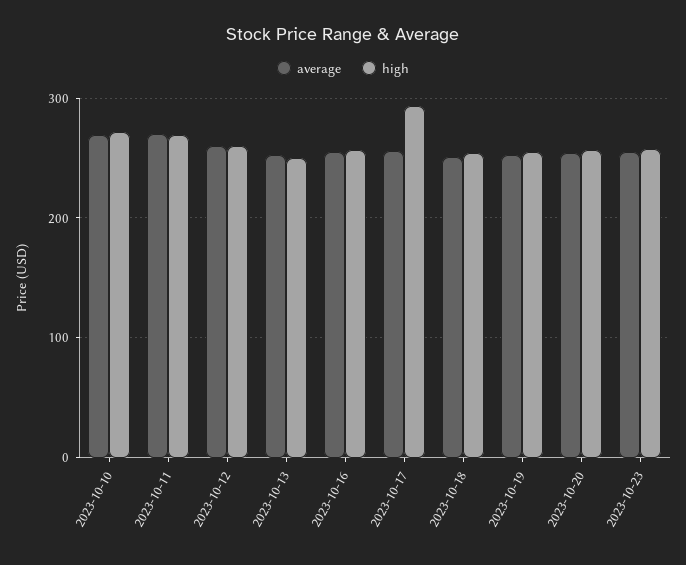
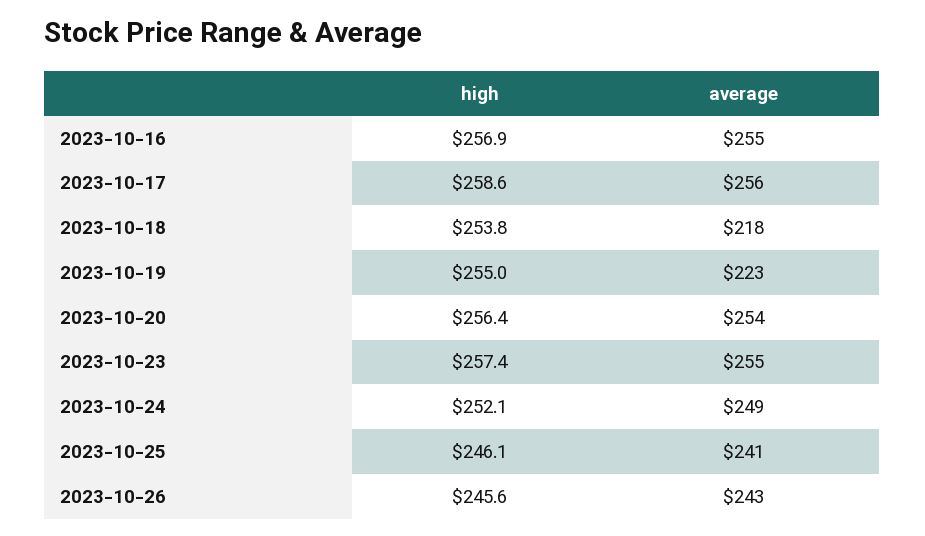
average, 2023-10-10: 270 -> none
high, 2023-10-10: 270 -> none
average, 2023-10-11: 270 -> none
high, 2023-10-11: 270 -> none
average, 2023-10-12: 260 -> none
high, 2023-10-12: 260 -> none
average, 2023-10-13: 250 -> none
high, 2023-10-13: 250 -> none
high, 2023-10-17: 290 -> 258.6
average, 2023-10-18: 250 -> 218
average, 2023-10-19: 250 -> 223
high, 2023-10-24: none -> 252.1
average, 2023-10-24: none -> 249
high, 2023-10-25: none -> 246.1
average, 2023-10-25: none -> 241
high, 2023-10-26: none -> 245.6
average, 2023-10-26: none -> 243

